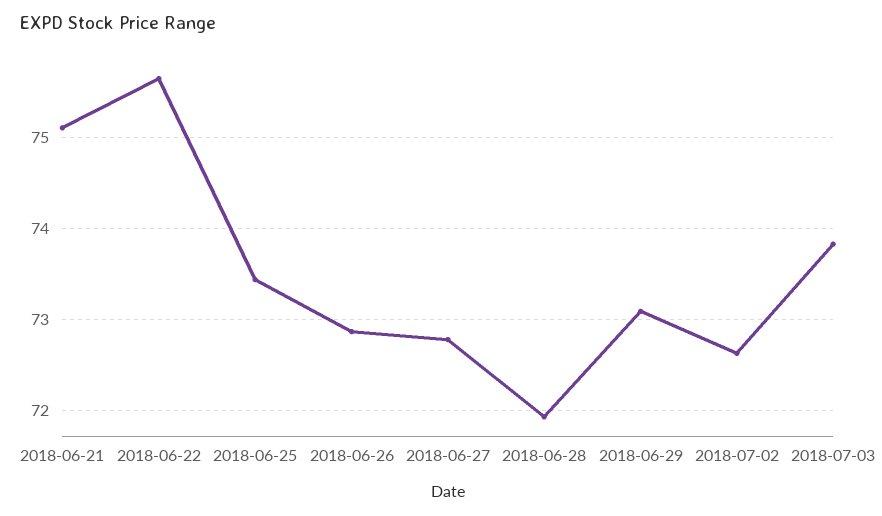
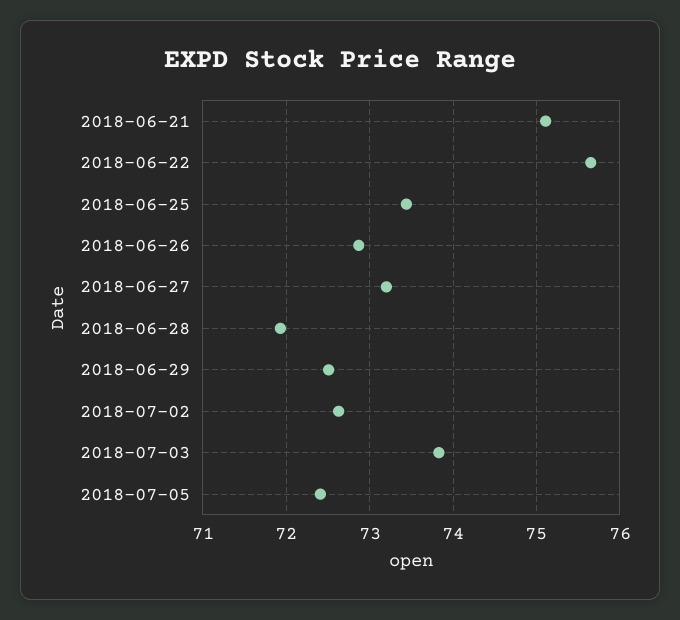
2018-06-27: 72.8 -> 73.2
2018-06-29: 73.1 -> 72.5
2018-07-05: none -> 72.4

